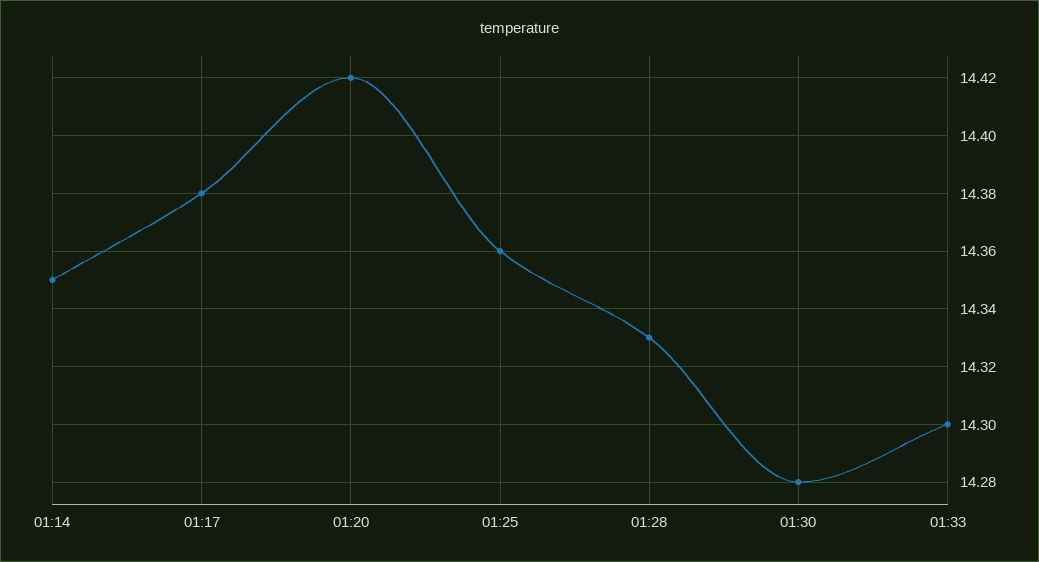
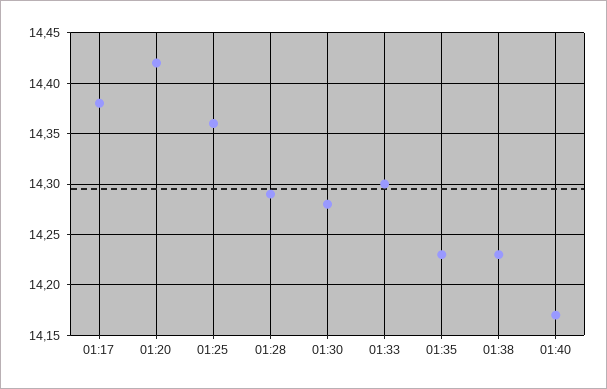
01:14: 14.35 -> none
01:28: 14.33 -> 14.29
01:35: none -> 14.23
01:38: none -> 14.23
01:40: none -> 14.17

